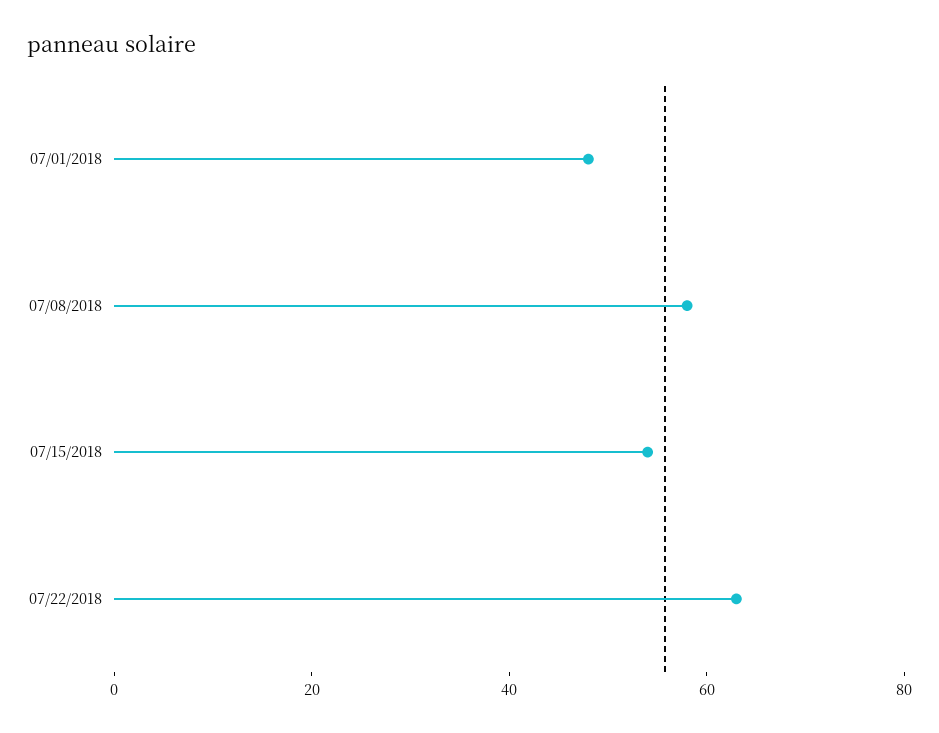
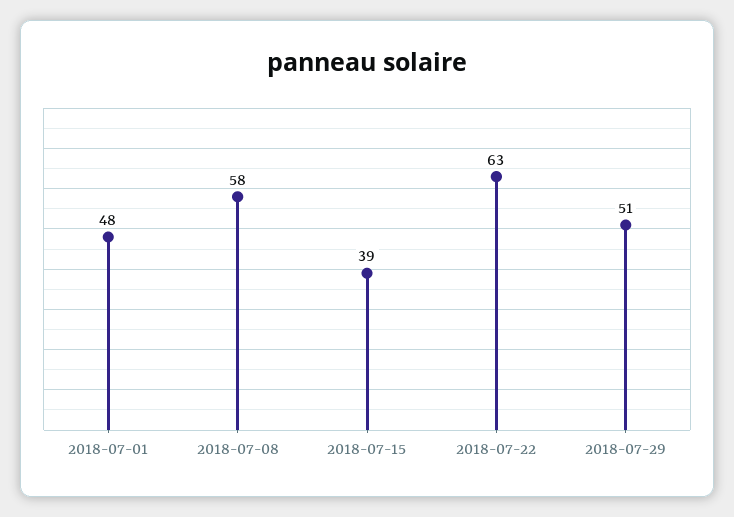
07/15/2018: 55 -> 39
2018-07-29: none -> 51

